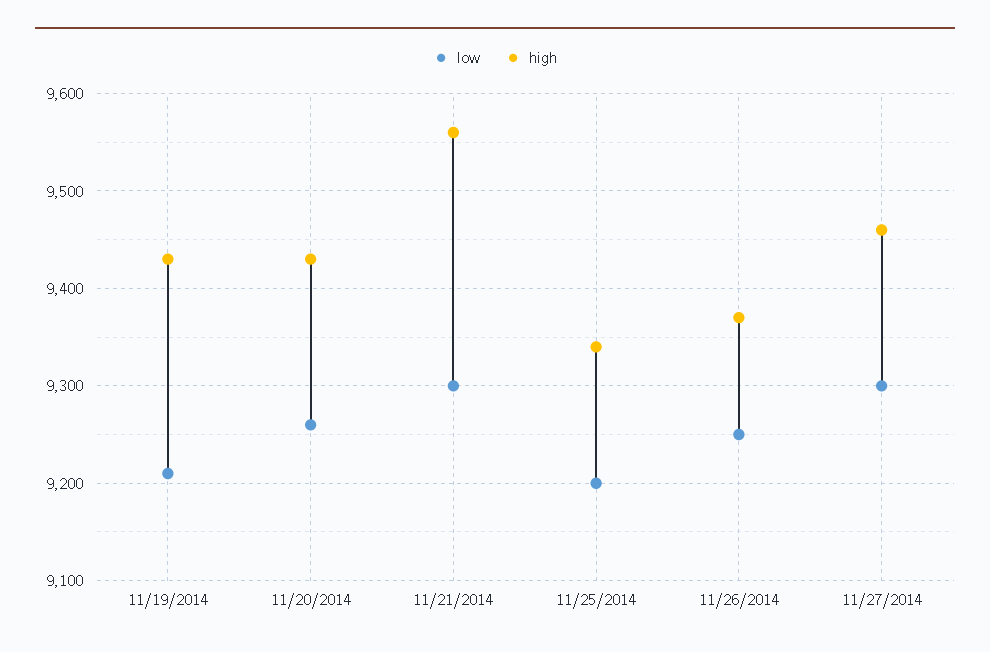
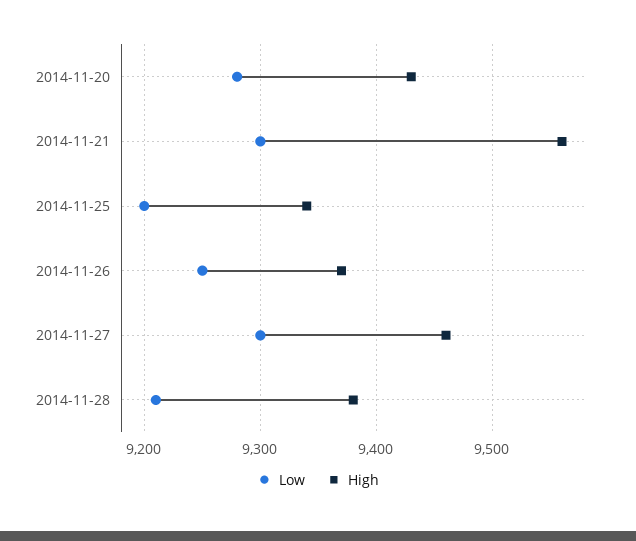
low, 11/19/2014: 9210 -> none
high, 11/19/2014: 9430 -> none
low, 11/20/2014: 9260 -> 9280
low, 2014-11-28: none -> 9210
high, 2014-11-28: none -> 9380

